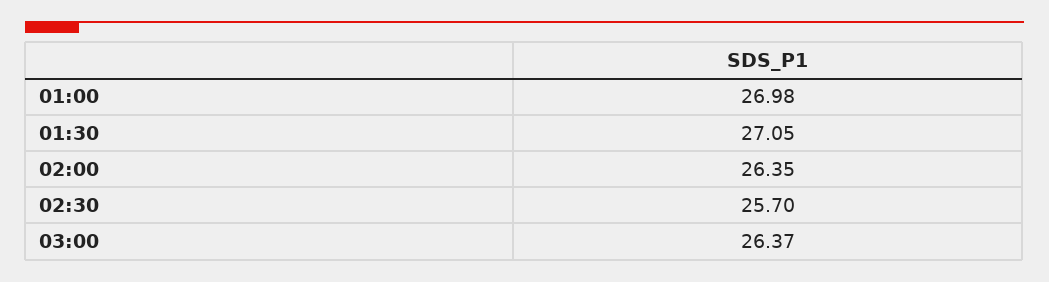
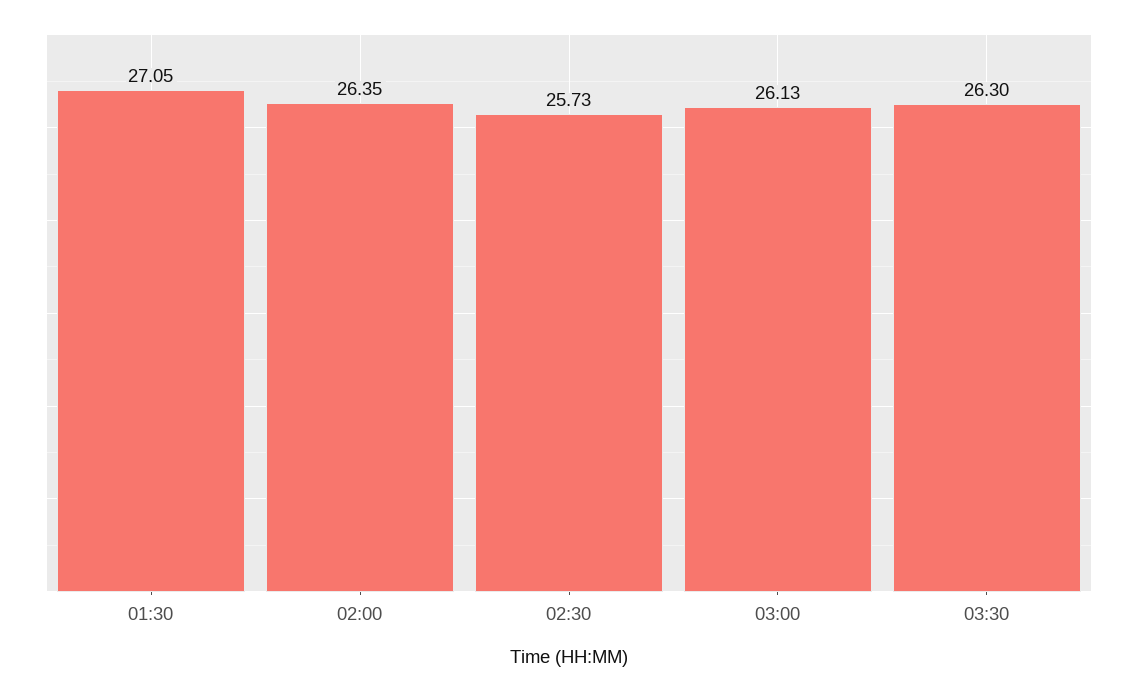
01:00: 26.98 -> none
02:30: 25.7 -> 25.73
03:00: 26.37 -> 26.13
03:30: none -> 26.3

